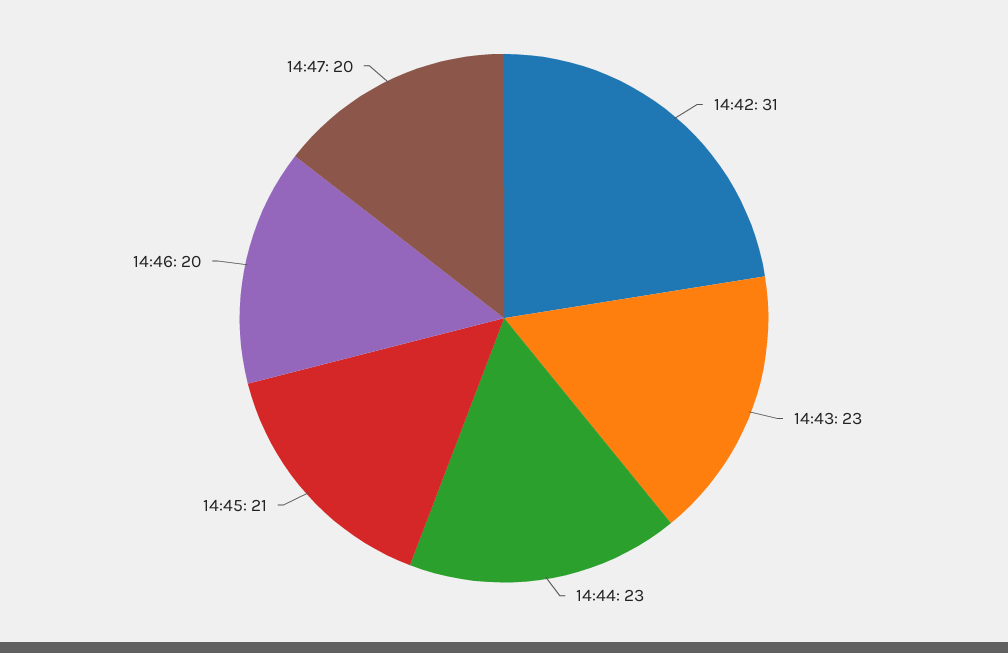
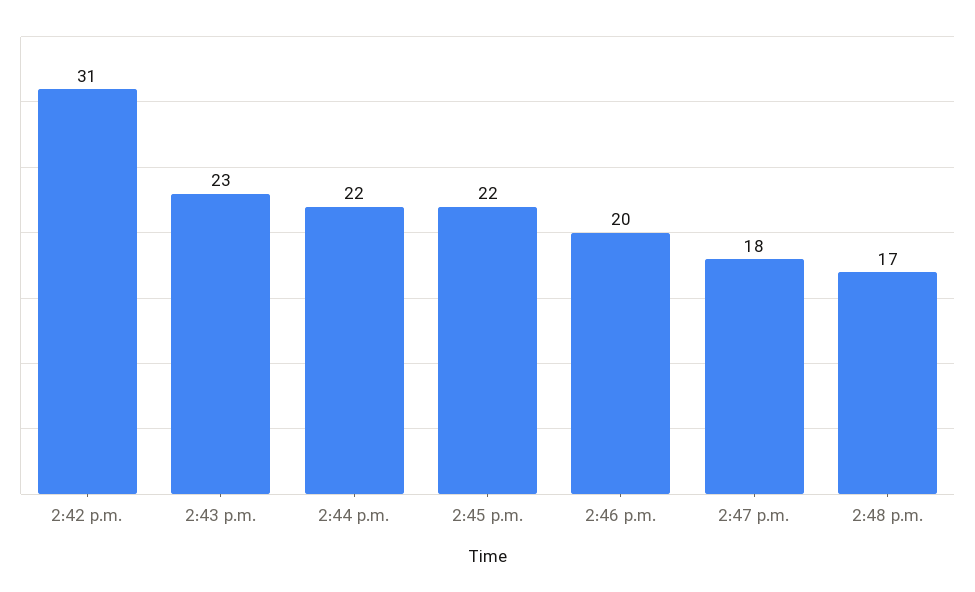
14:44: 23 -> 22
14:45: 21 -> 22
14:47: 20 -> 18
2:48 p.m.: none -> 17

